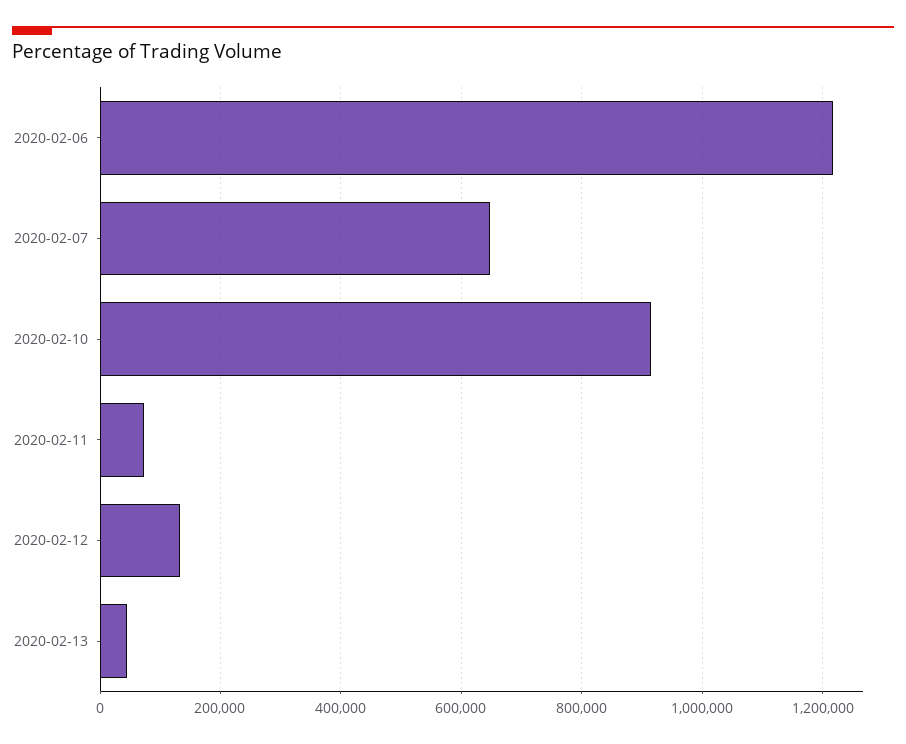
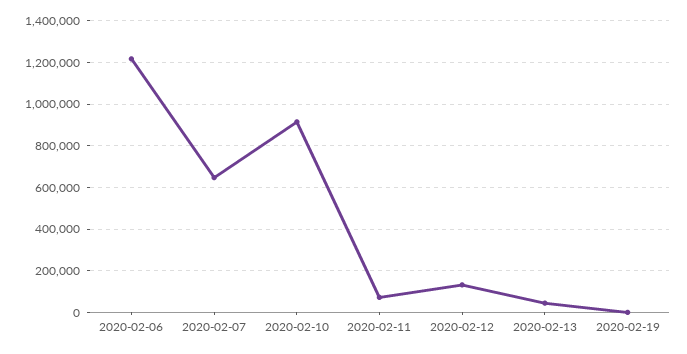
2020-02-19: none -> 0

